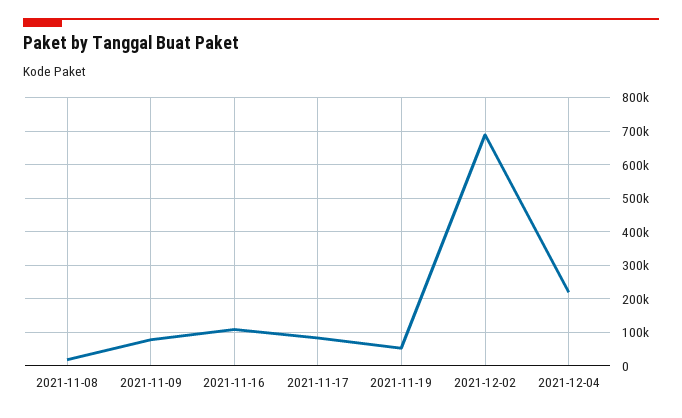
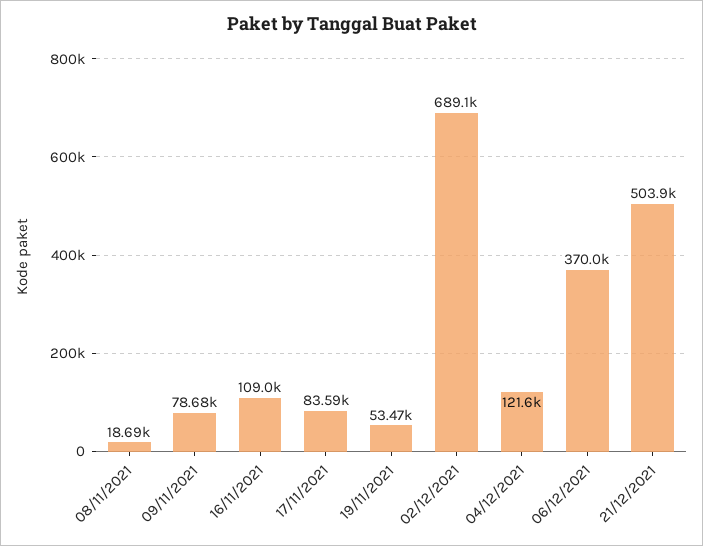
2021-12-04: 220000 -> 121600
06/12/2021: none -> 370000
21/12/2021: none -> 503900

